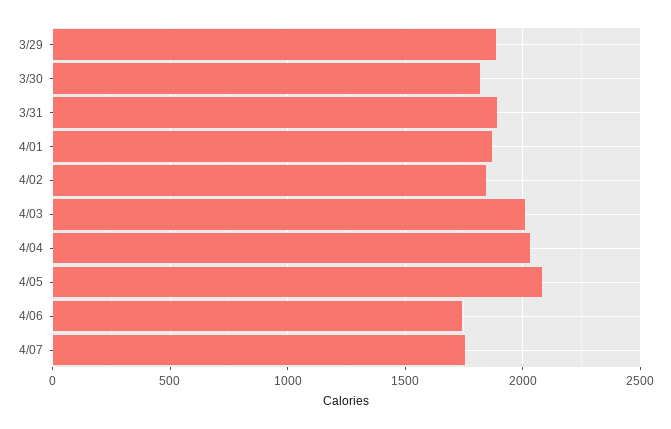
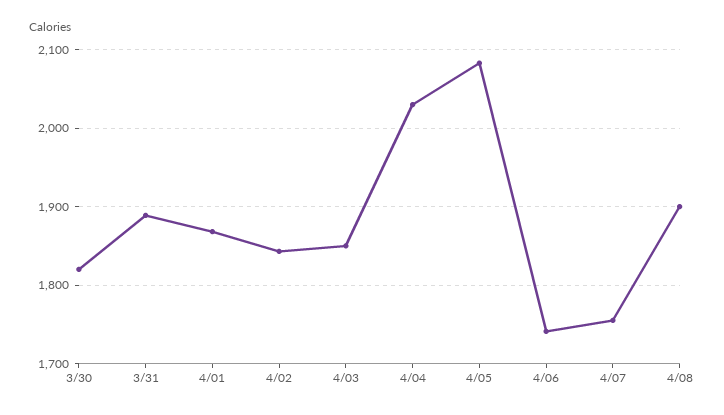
3/29: 1900 -> none
4/03: 2000 -> 1850
4/08: none -> 1900

